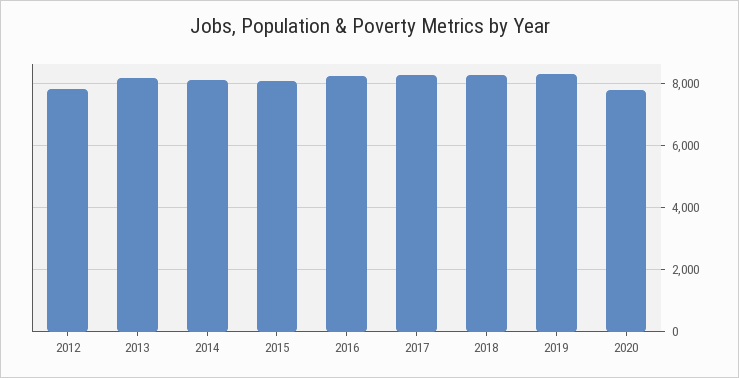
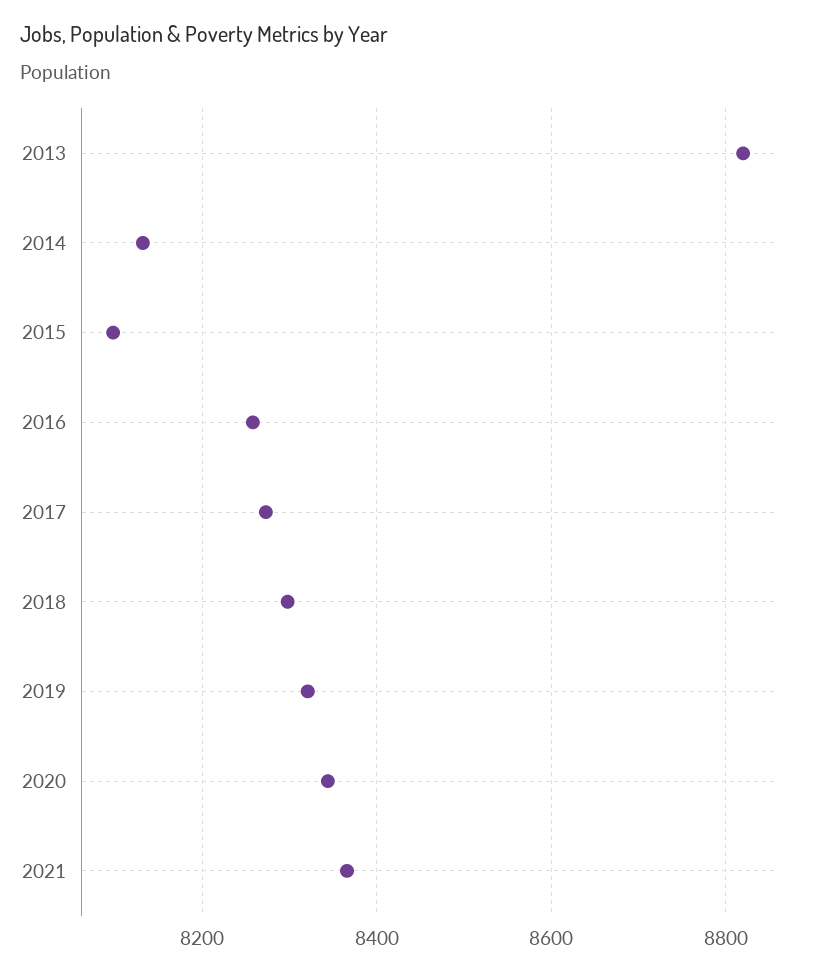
2012: 7800 -> none
2013: 8200 -> 8820
2020: 7800 -> 8340
2021: none -> 8360

